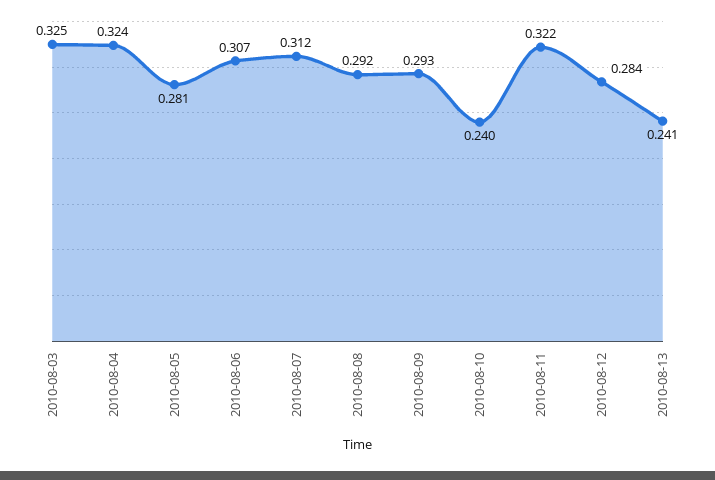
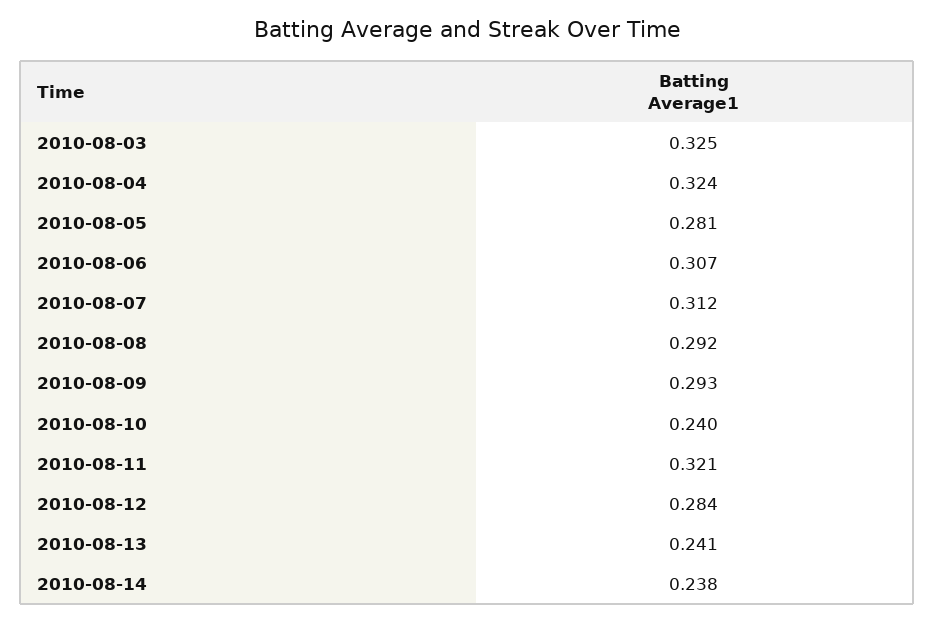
2010-08-11: 0.322 -> 0.321
2010-08-14: none -> 0.238

